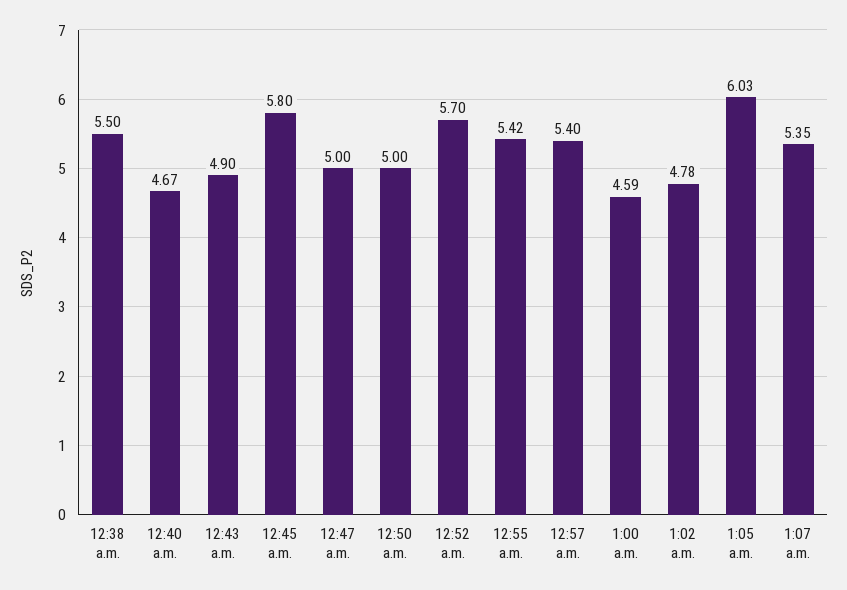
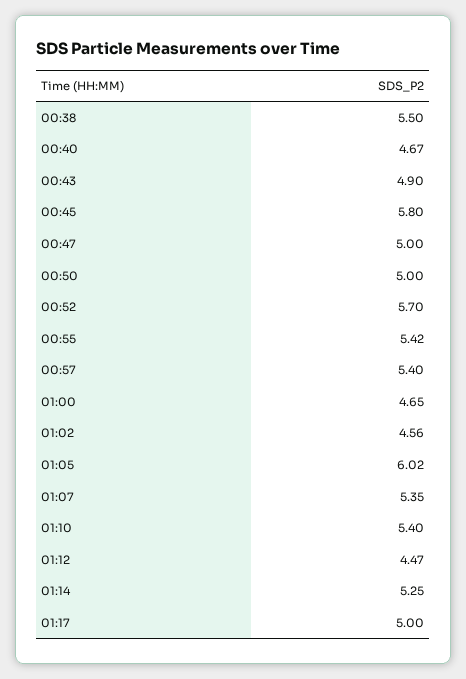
1:00 a.m.: 4.59 -> 4.65
1:02 a.m.: 4.78 -> 4.56
1:05 a.m.: 6.03 -> 6.02
01:10: none -> 5.4
01:12: none -> 4.47
01:14: none -> 5.25
01:17: none -> 5

